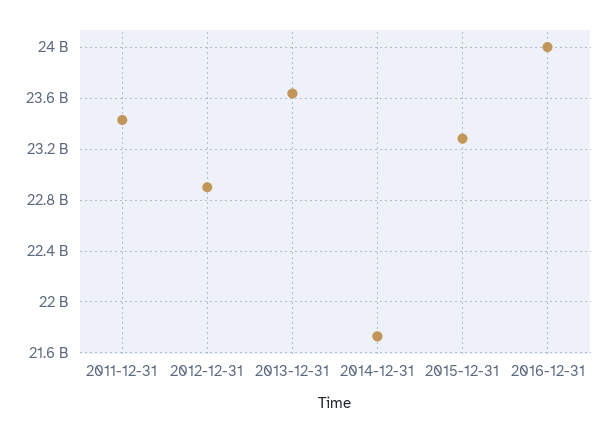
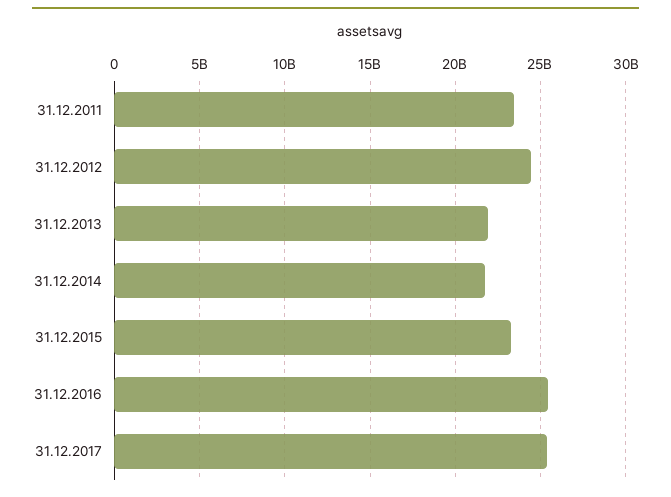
2012-12-31: 22900000000 -> 24500000000
2013-12-31: 23650000000 -> 22000000000
2016-12-31: 24000000000 -> 25500000000
31.12.2017: none -> 25500000000

